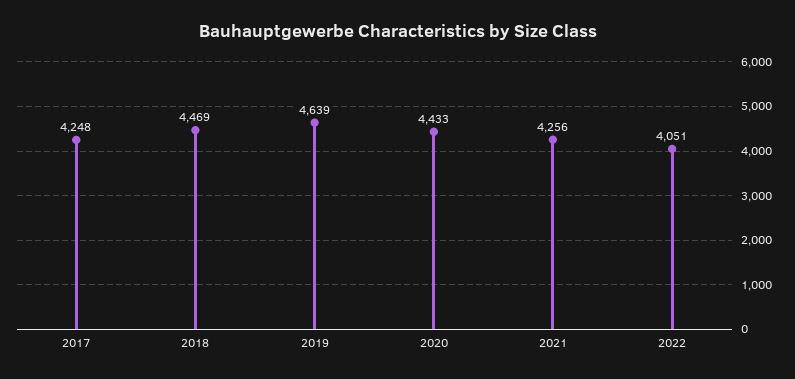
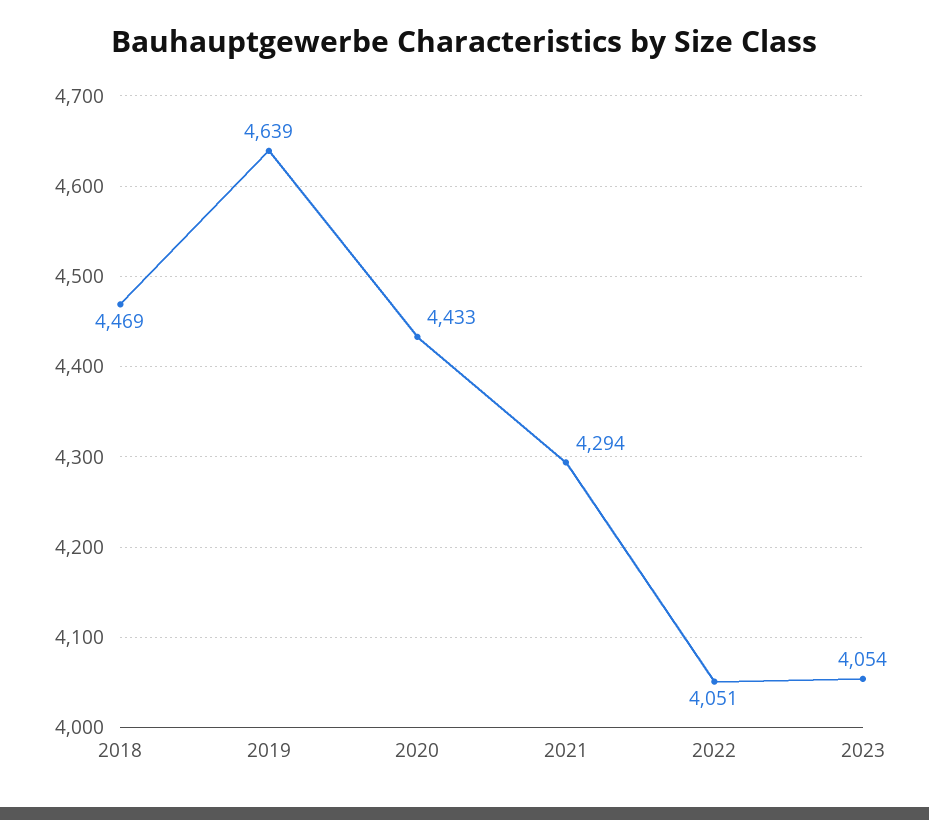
2017: 4248 -> none
2021: 4256 -> 4294
2023: none -> 4054

